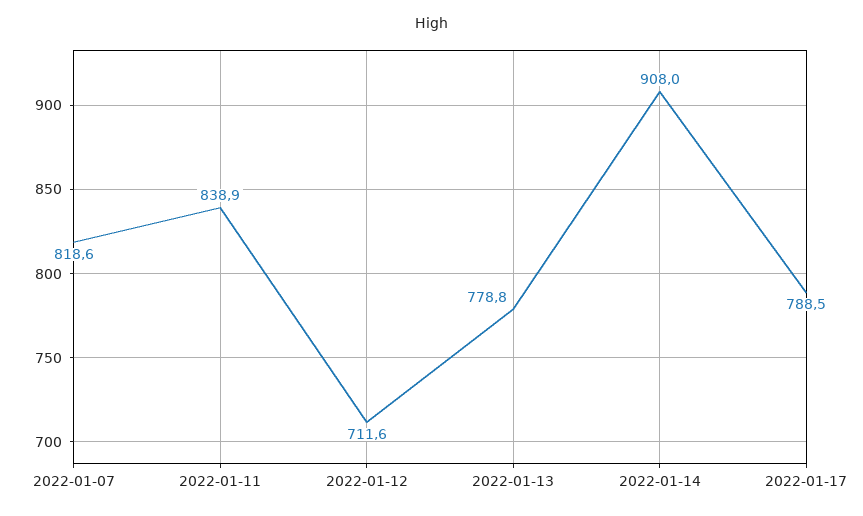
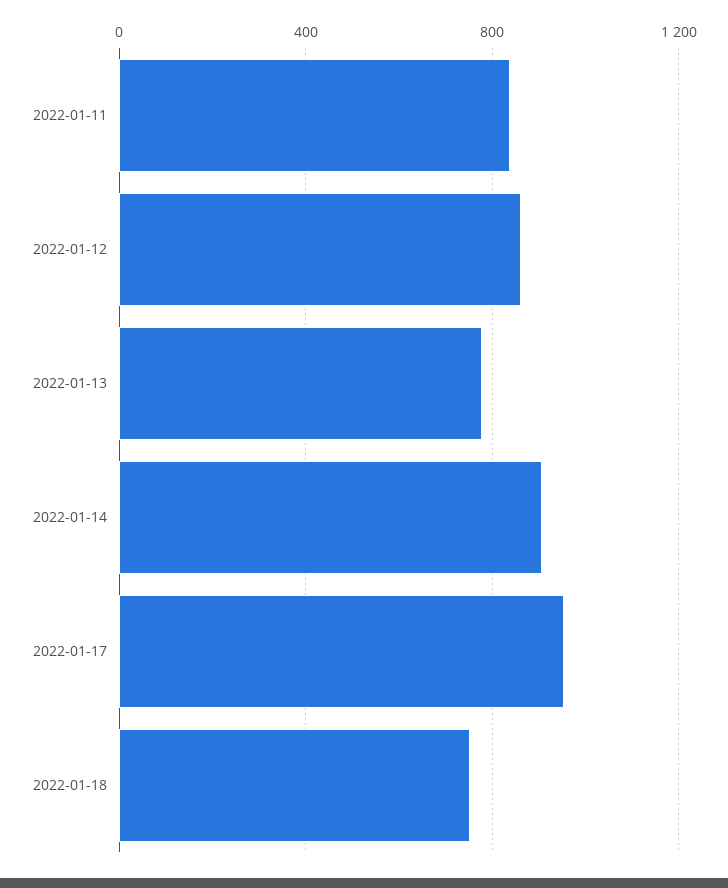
2022-01-07: 818.6 -> none
2022-01-12: 711.6 -> 850
2022-01-17: 788.5 -> 950
2022-01-18: none -> 750

